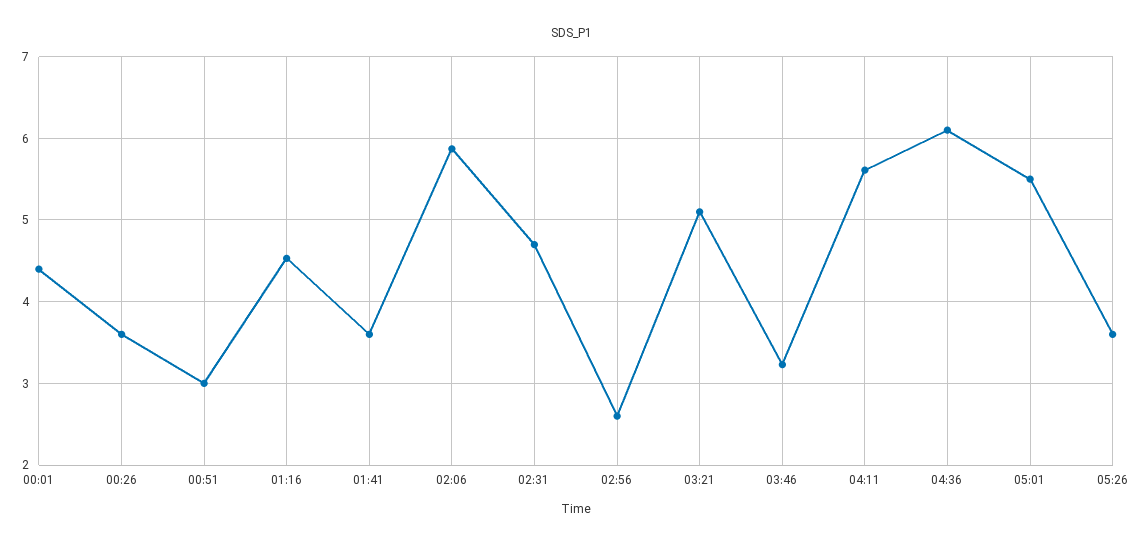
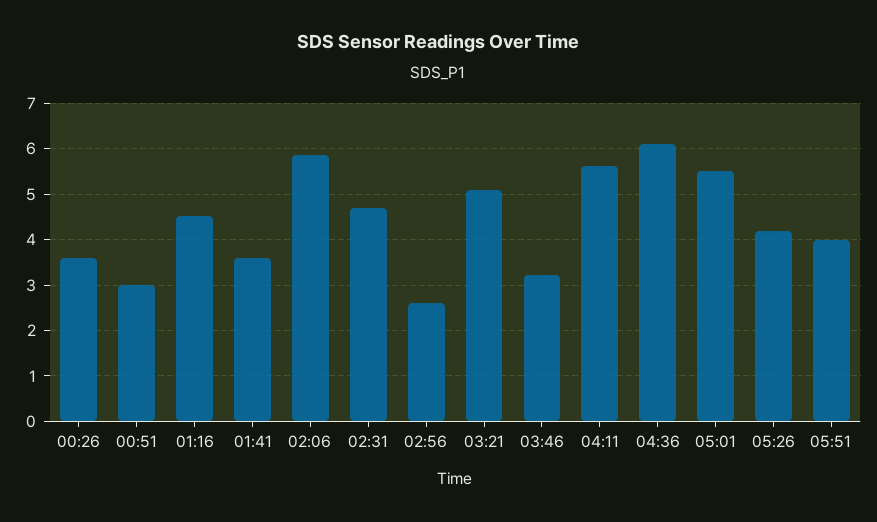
00:01: 4.4 -> none
05:26: 3.6 -> 4.2
05:51: none -> 4

